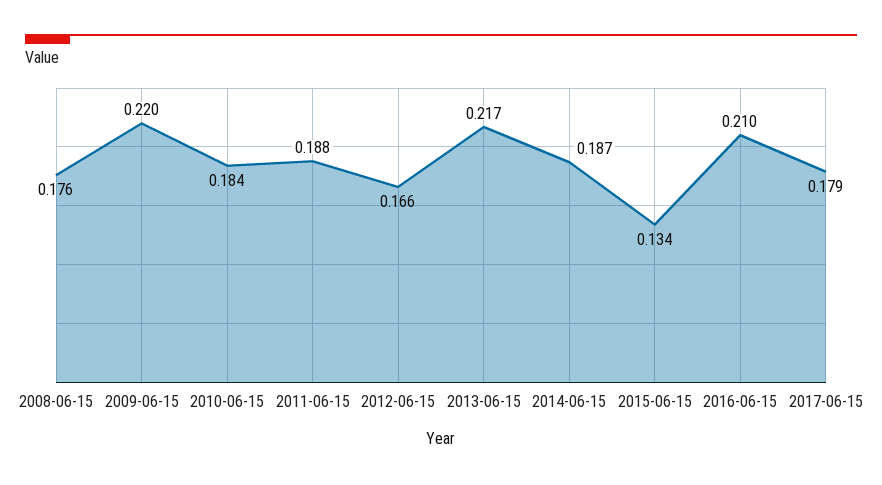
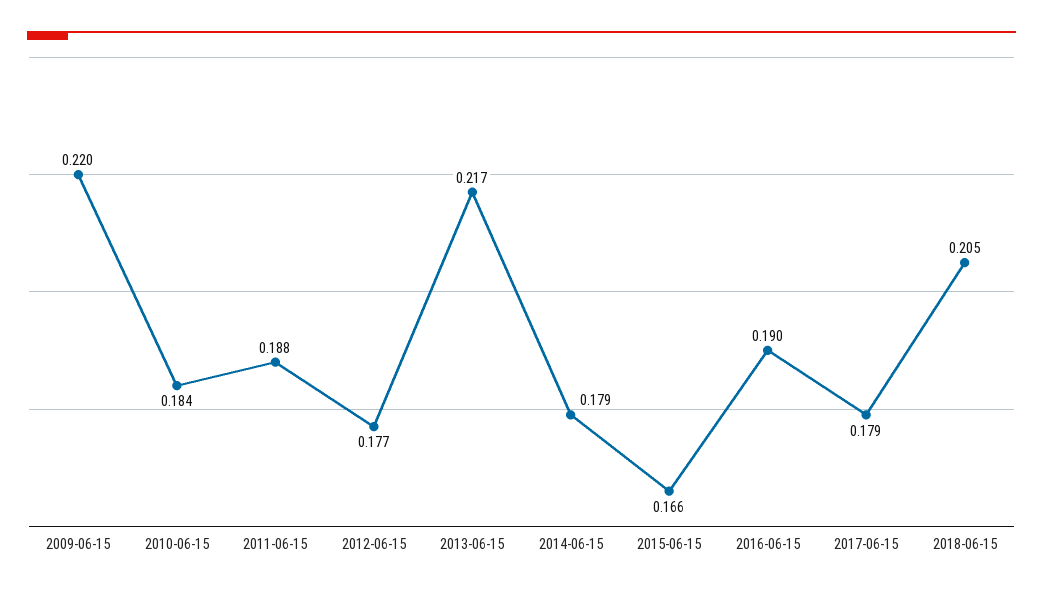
2008-06-15: 0.176 -> none
2012-06-15: 0.166 -> 0.177
2014-06-15: 0.187 -> 0.179
2015-06-15: 0.134 -> 0.166
2016-06-15: 0.21 -> 0.19
2018-06-15: none -> 0.205

